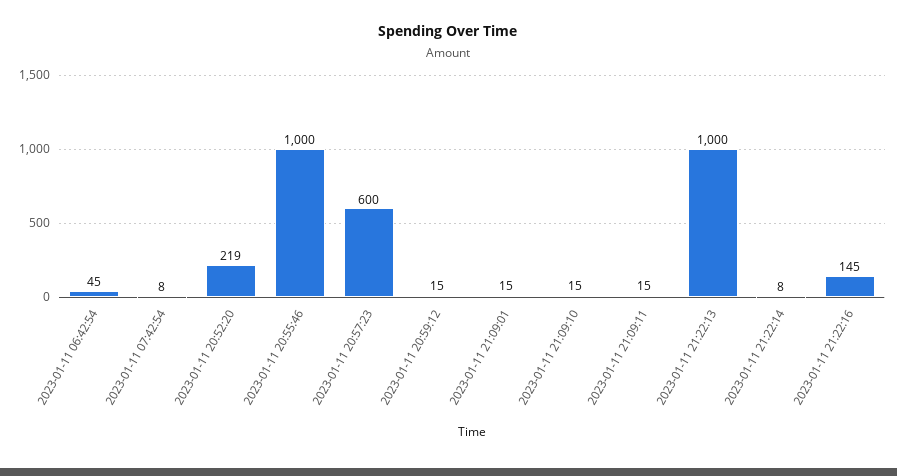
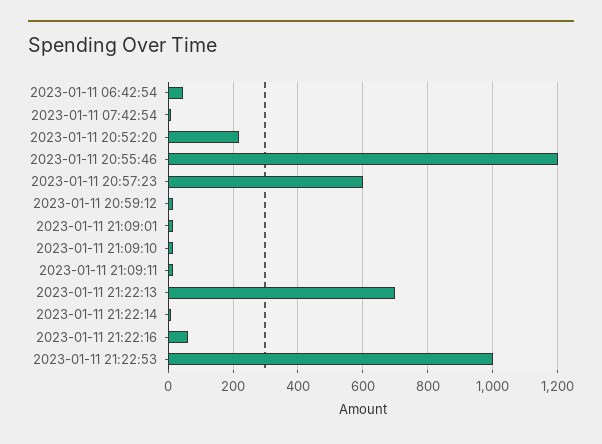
2023-01-11 20:55:46: 1000 -> 1200
2023-01-11 21:22:13: 1000 -> 700
2023-01-11 21:22:16: 145 -> 60
2023-01-11 21:22:53: none -> 1000

